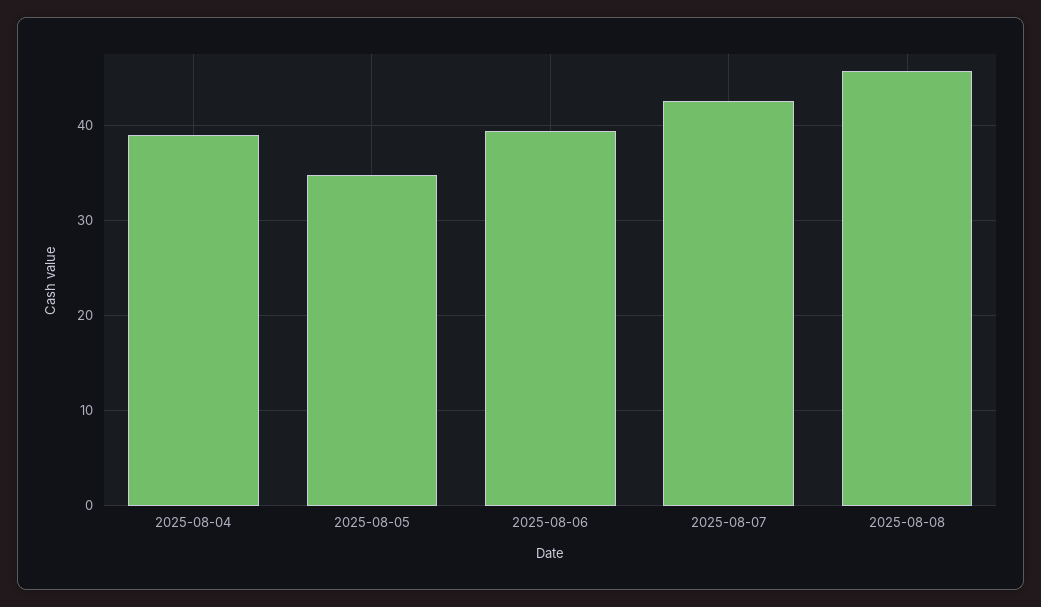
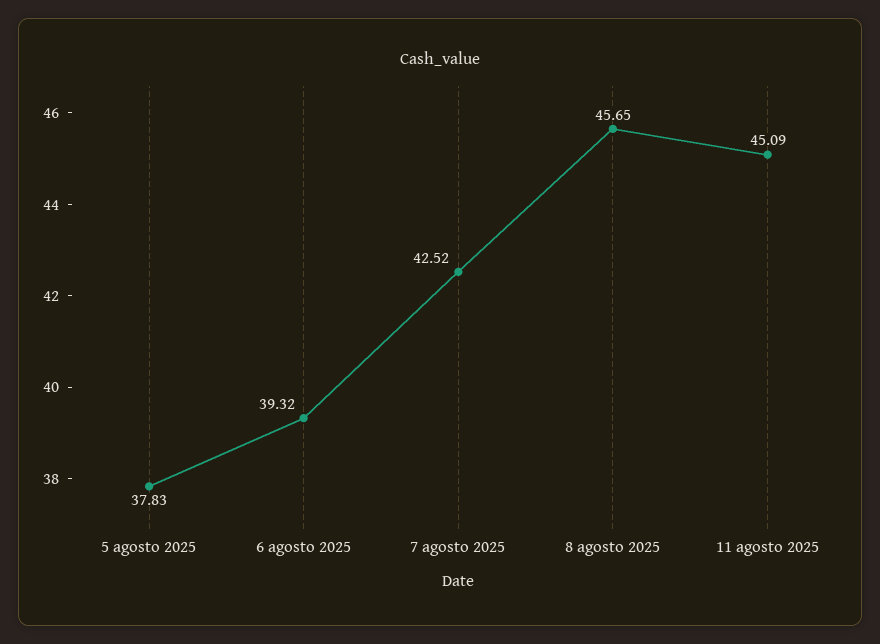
2025-08-04: 39 -> none
2025-08-05: 35 -> 37.83
11 agosto 2025: none -> 45.09

